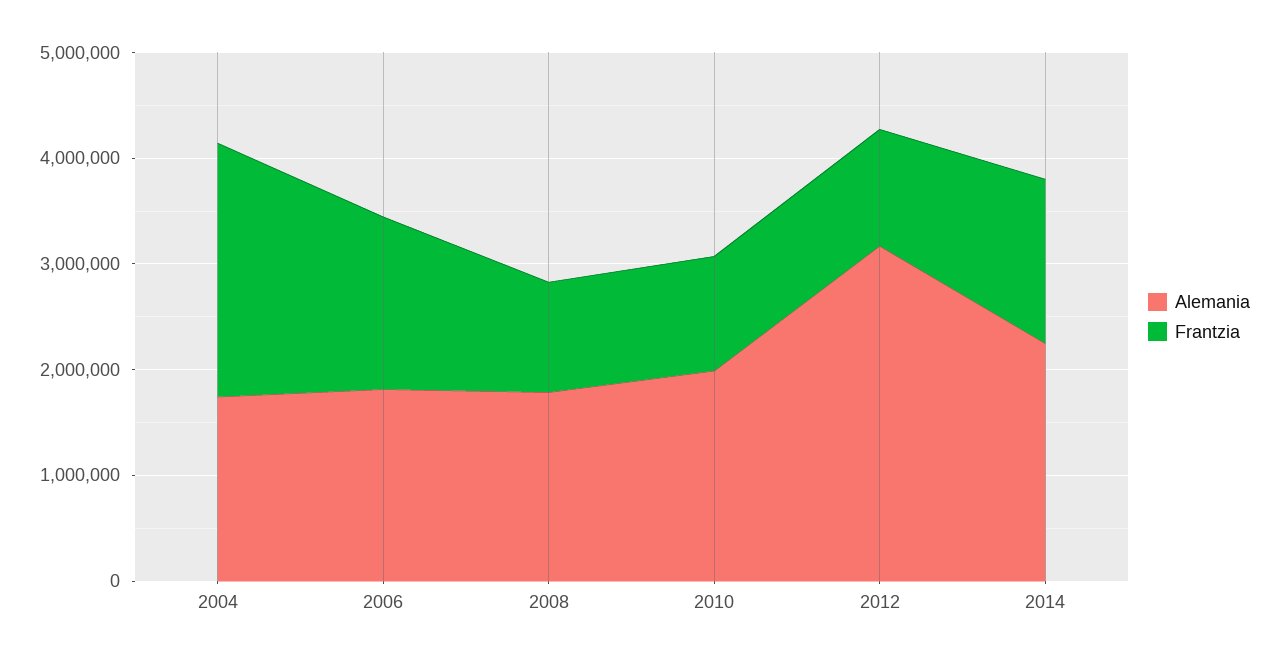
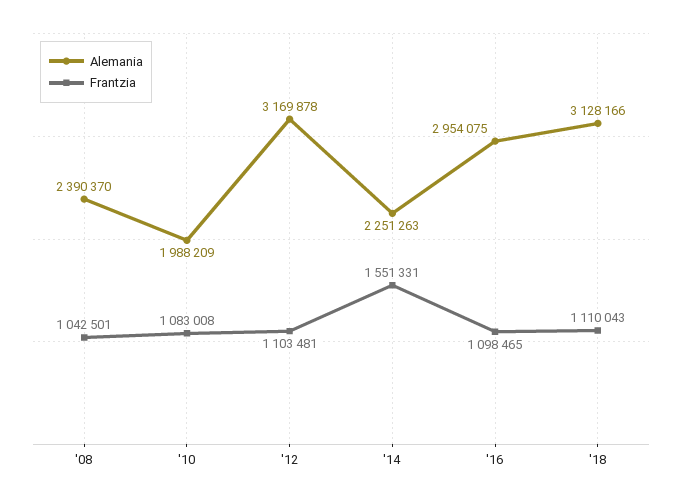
Alemania, 2004: 1800000 -> none
Frantzia, 2004: 2400000 -> none
Alemania, 2006: 1800000 -> none
Frantzia, 2006: 1600000 -> none
Alemania, 2008: 1800000 -> 2390370
Alemania, '16: none -> 2954075
Frantzia, '16: none -> 1098465
Alemania, '18: none -> 3128166
Frantzia, '18: none -> 1110043

